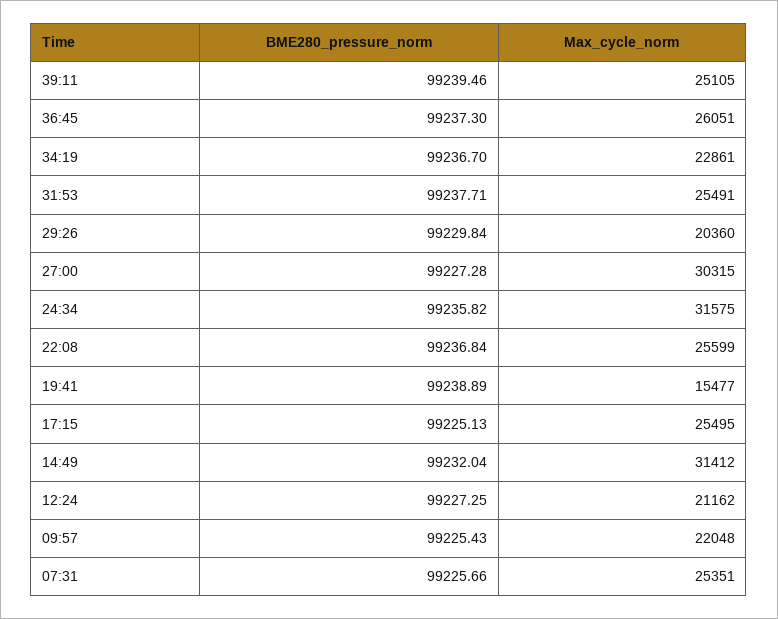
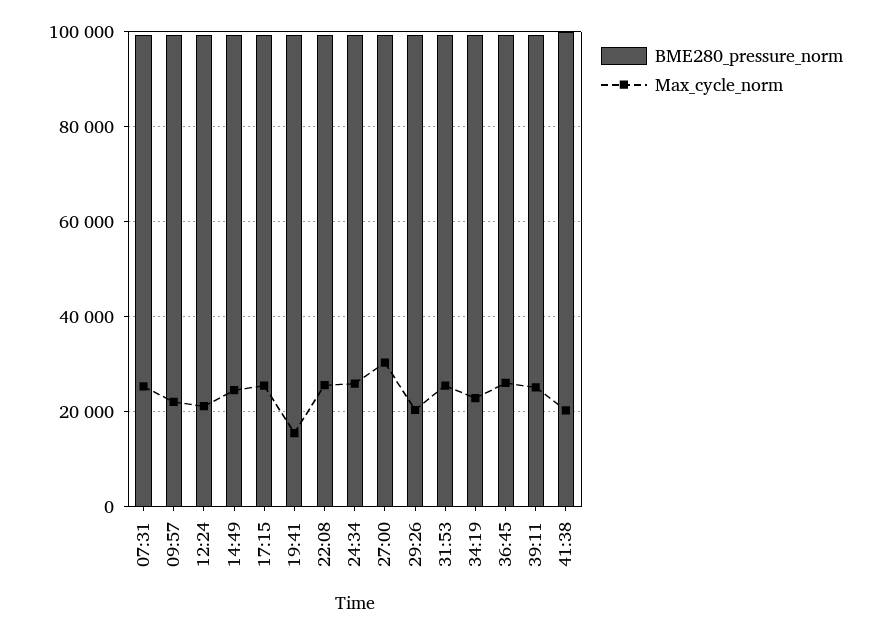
Max_cycle_norm, 24:34: 31575 -> 26000
Max_cycle_norm, 14:49: 31412 -> 24000
BME280_pressure_norm, 41:38: none -> 100000
Max_cycle_norm, 41:38: none -> 20000

